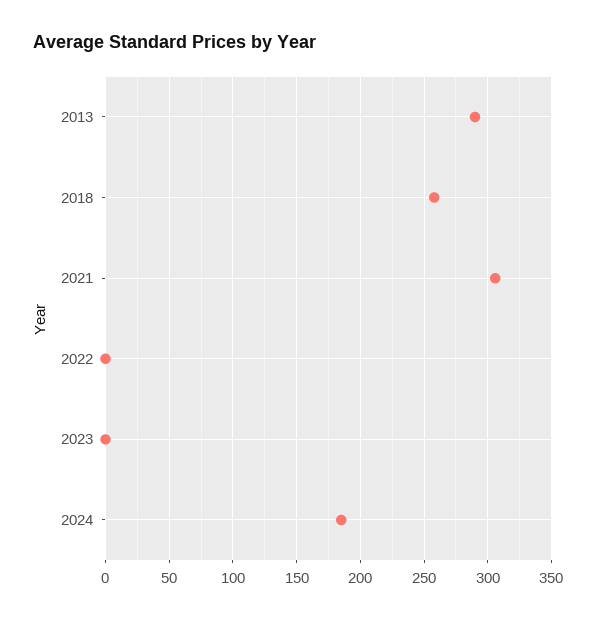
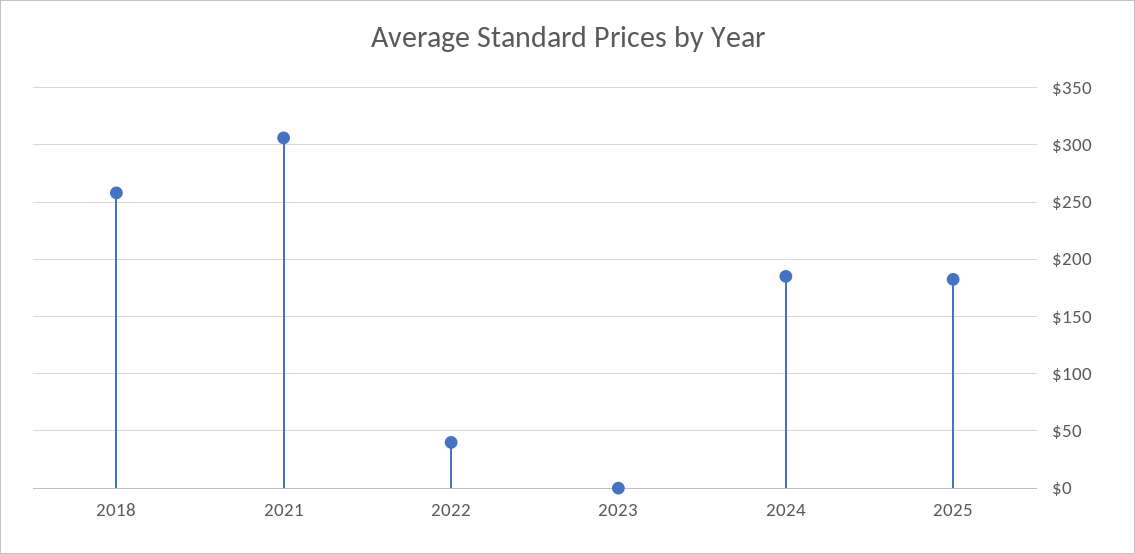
2013: 290 -> none
2022: 0 -> 40
2025: none -> 180

